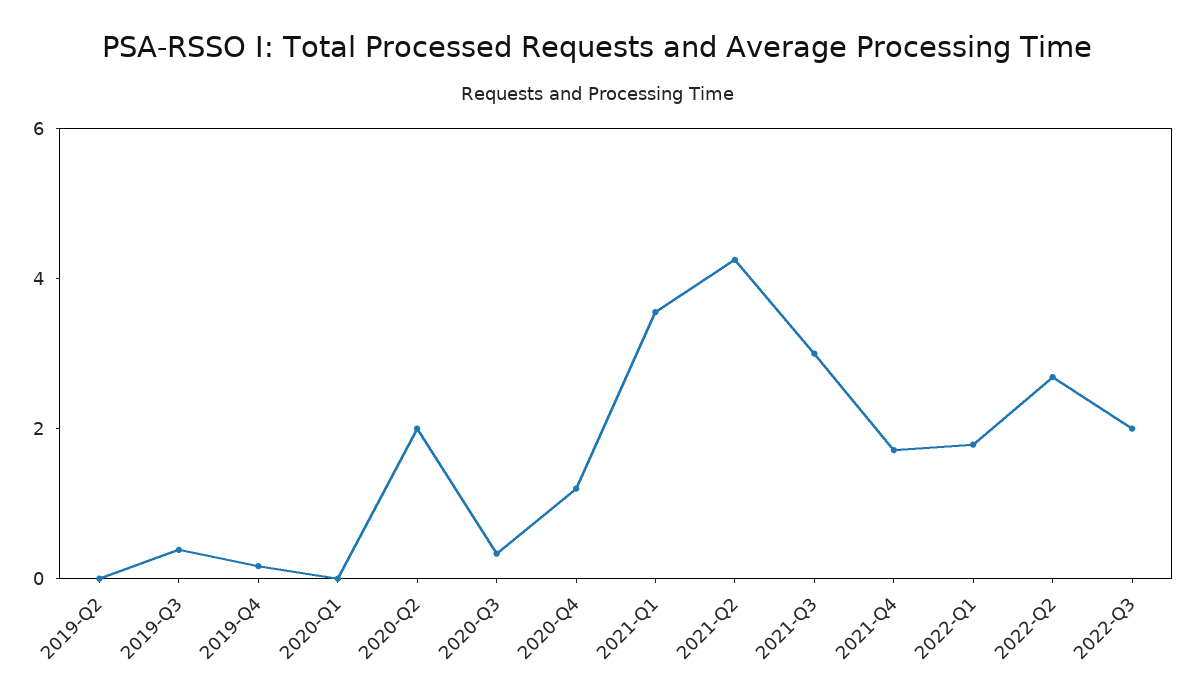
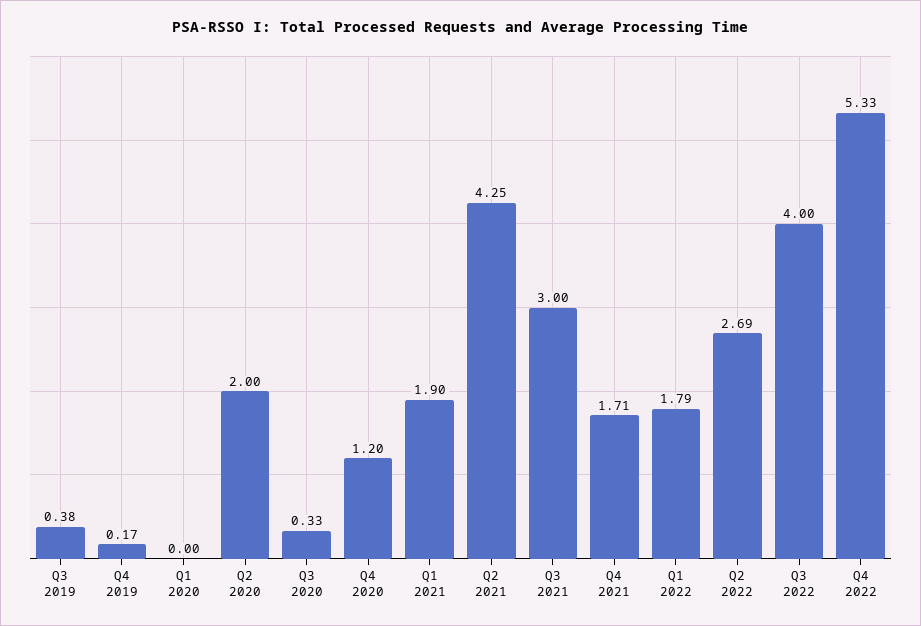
2019-Q2: 0 -> none
2021-Q1: 3.5 -> 1.9
2022-Q3: 2 -> 4
Q4 2022: none -> 5.33

